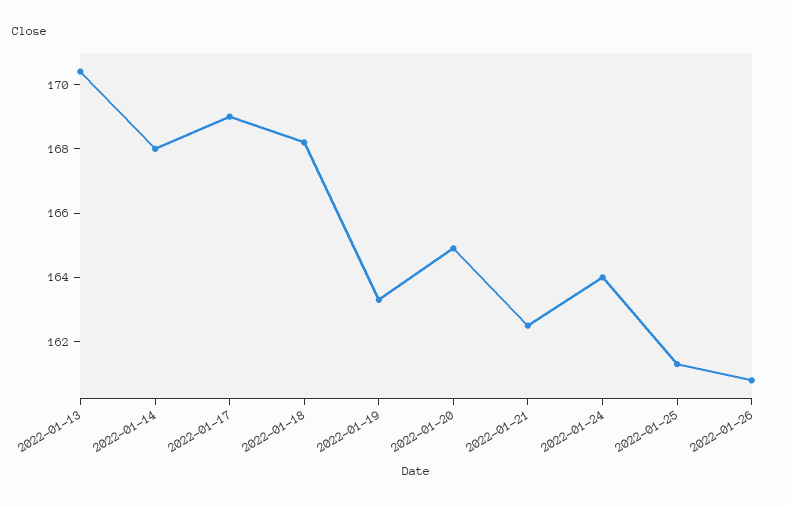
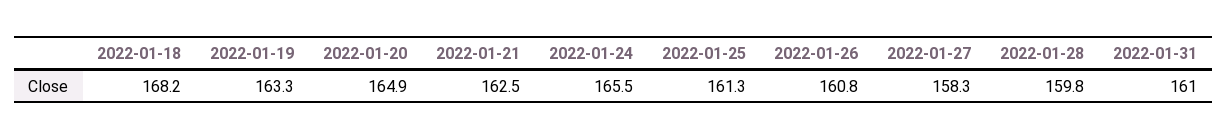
2022-01-13: 170.5 -> none
2022-01-14: 168 -> none
2022-01-17: 169 -> none
2022-01-24: 164 -> 165.5
2022-01-27: none -> 158.3
2022-01-28: none -> 159.8
2022-01-31: none -> 161

